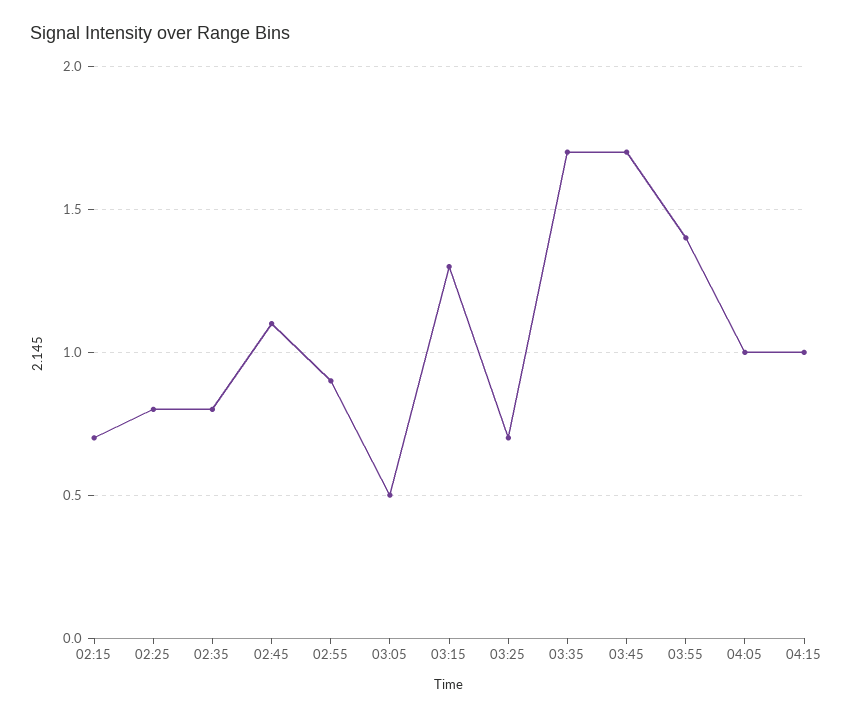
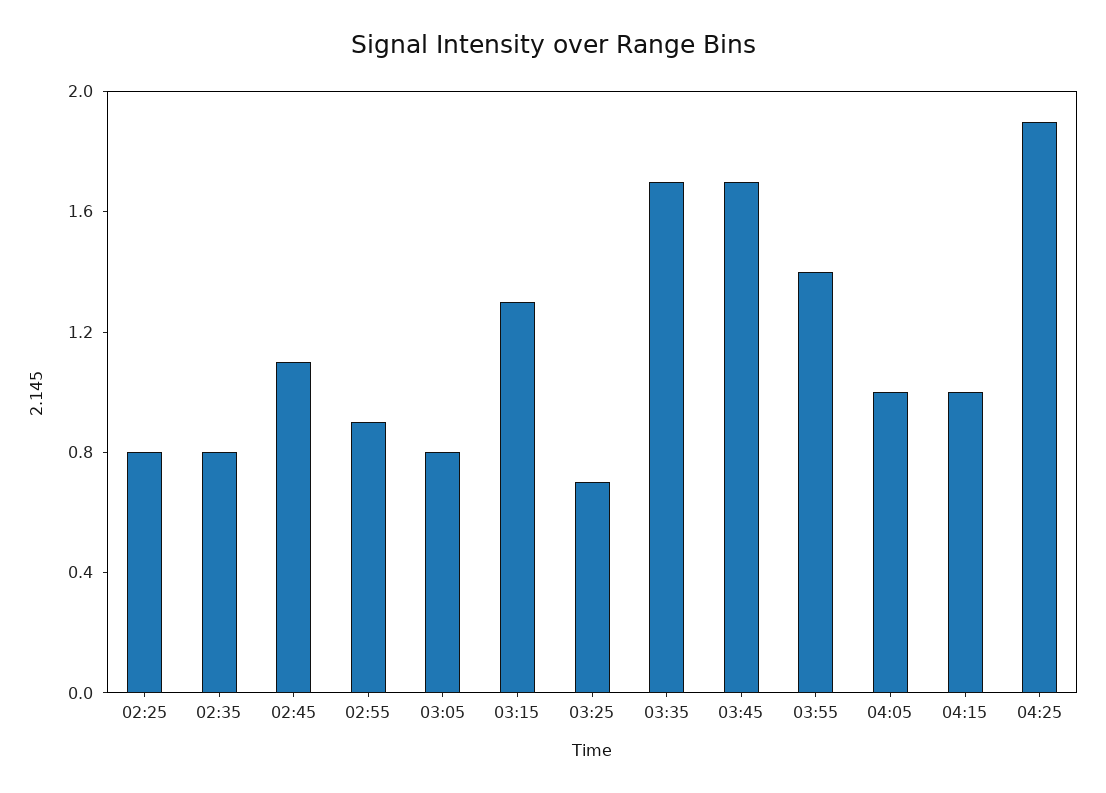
02:15: 0.7 -> none
03:05: 0.5 -> 0.8
04:25: none -> 1.9

